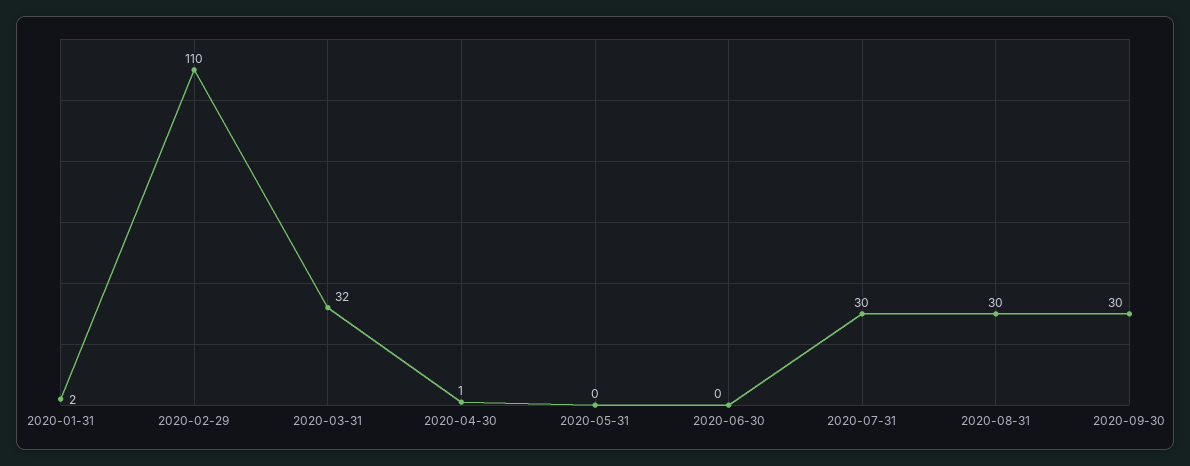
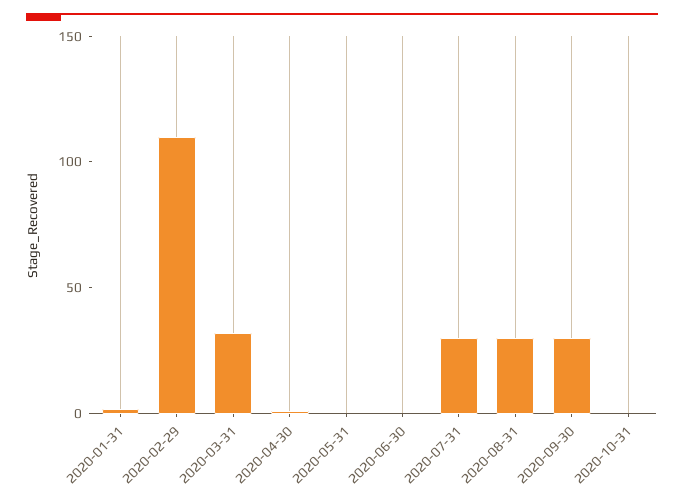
2020-10-31: none -> 0

